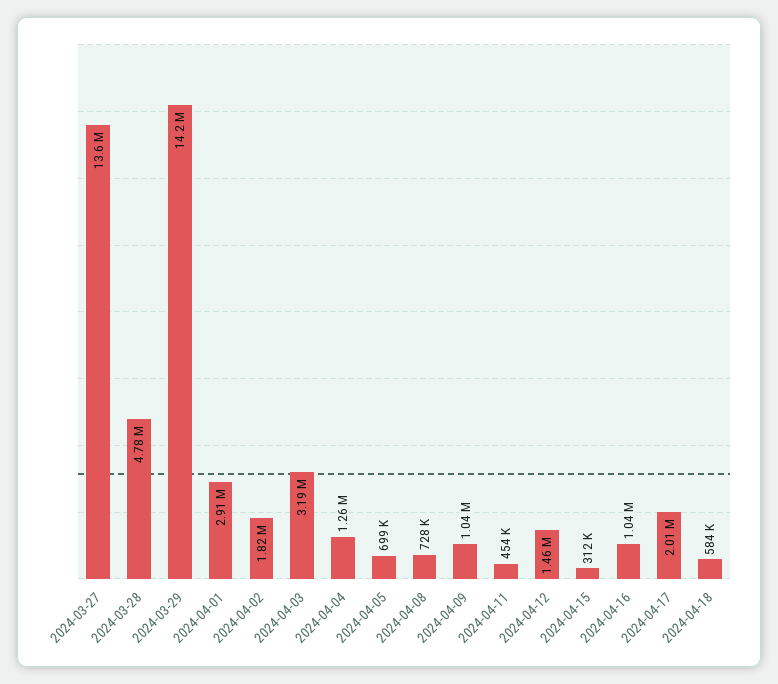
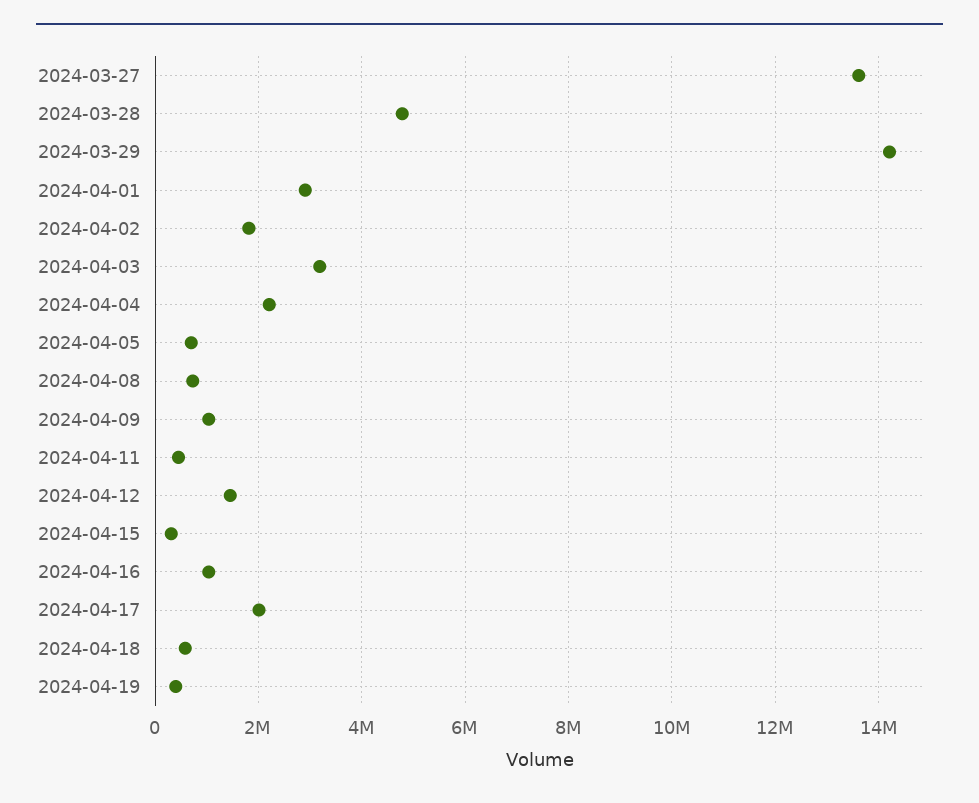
2024-04-04: 1260000 -> 2200000
2024-04-19: none -> 400000

